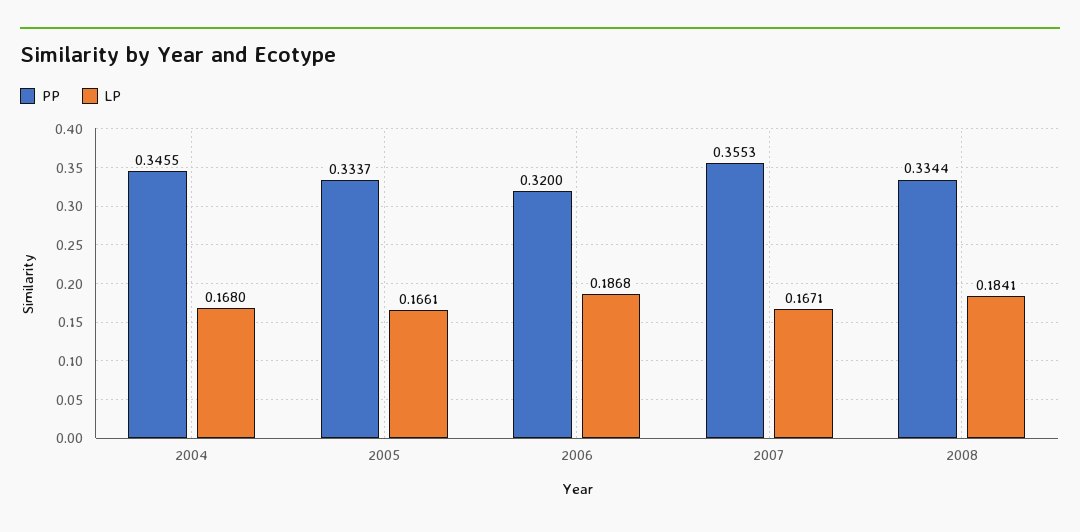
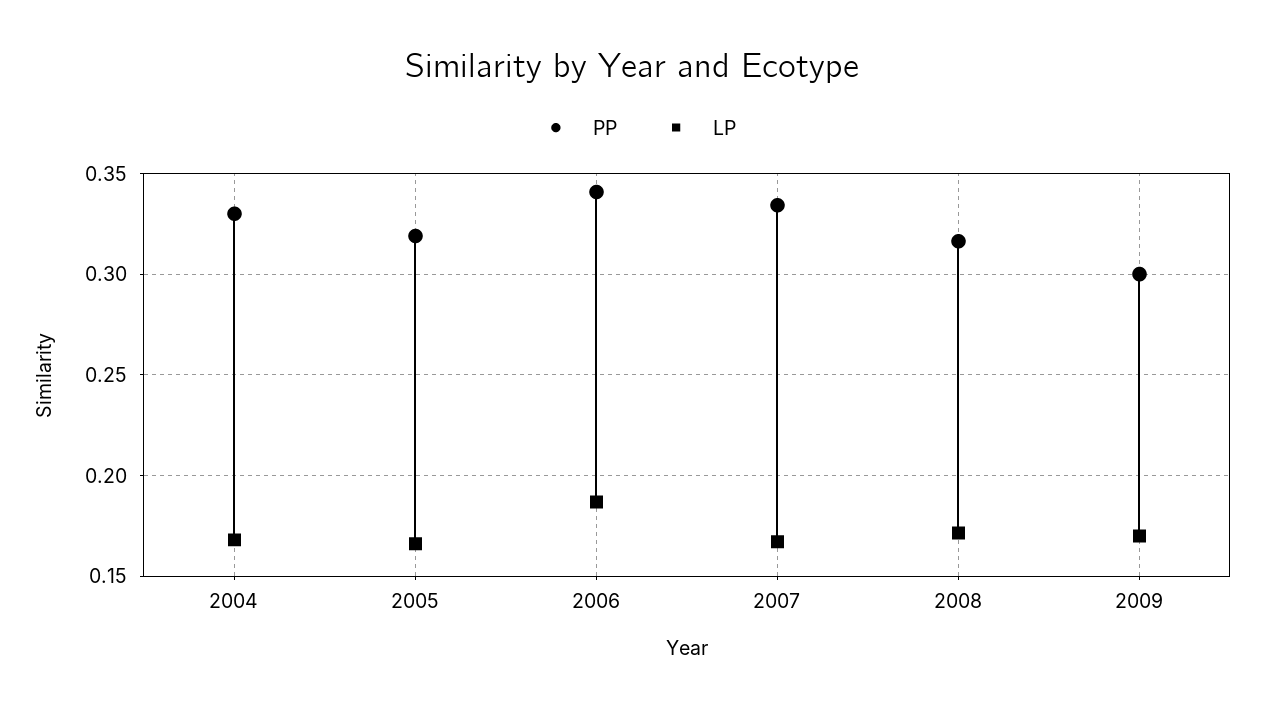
PP, 2004: 0.3455 -> 0.33
PP, 2005: 0.3337 -> 0.32
PP, 2006: 0.32 -> 0.34
PP, 2007: 0.3553 -> 0.335
PP, 2008: 0.3344 -> 0.315
LP, 2008: 0.1841 -> 0.17
PP, 2009: none -> 0.3
LP, 2009: none -> 0.17

